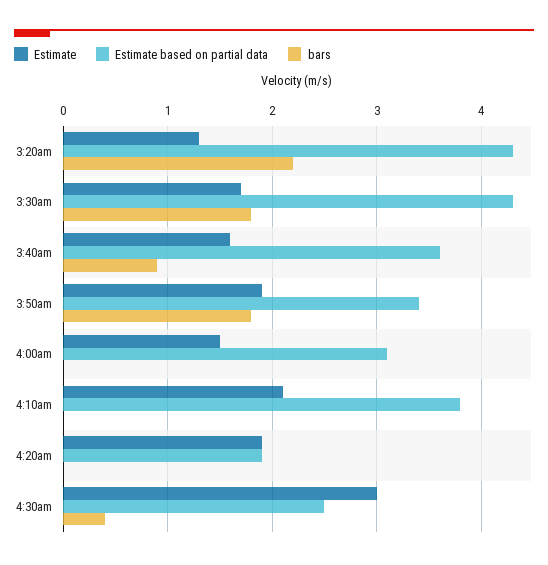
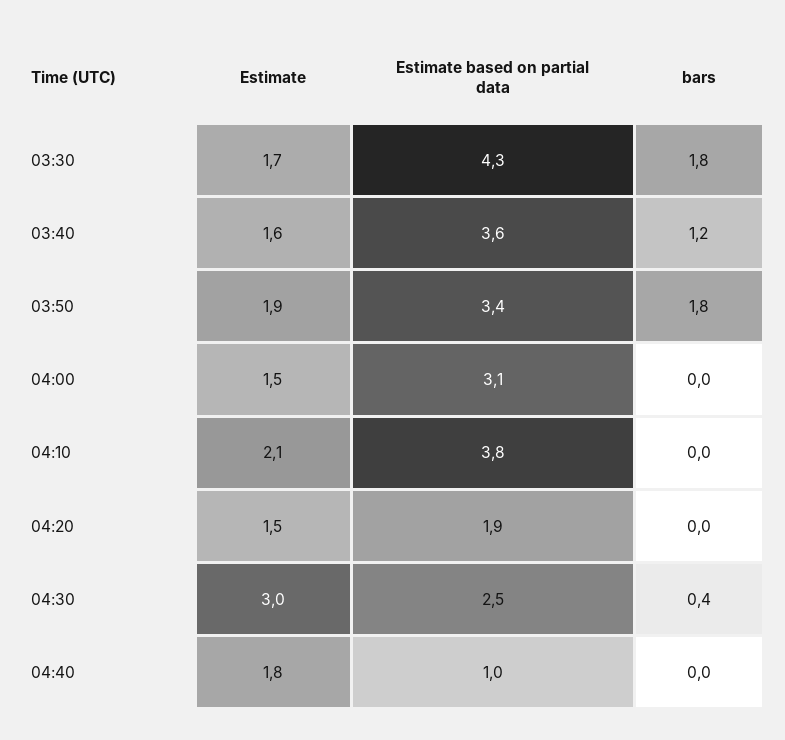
Estimate, 3:20am: 1.3 -> none
Estimate based on partial data, 3:20am: 4.3 -> none
bars, 3:20am: 2.2 -> none
bars, 3:40am: 0.9 -> 1.2
Estimate, 4:20am: 1.9 -> 1.5
Estimate, 04:40: none -> 1.8
Estimate based on partial data, 04:40: none -> 1
bars, 04:40: none -> 0

